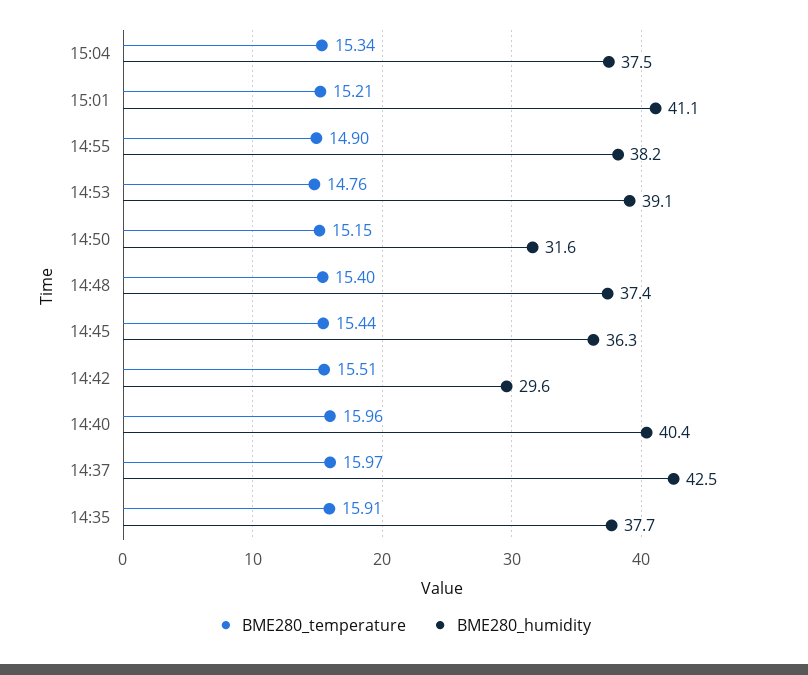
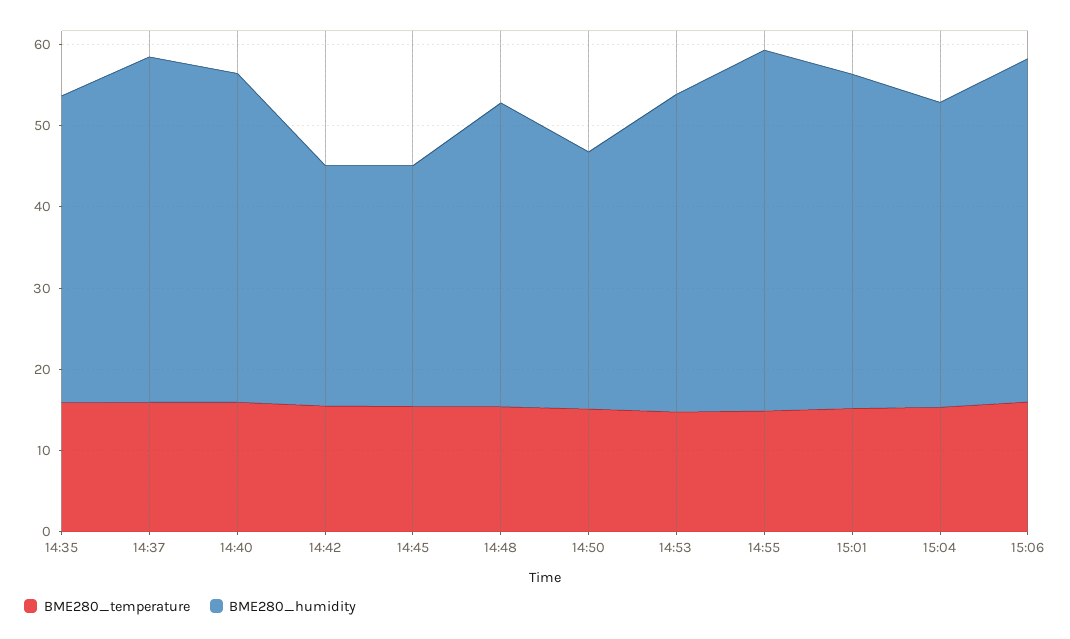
BME280_humidity, 14:55: 38.2 -> 44
BME280_humidity, 14:45: 36.3 -> 30
BME280_temperature, 15:06: none -> 16
BME280_humidity, 15:06: none -> 42

